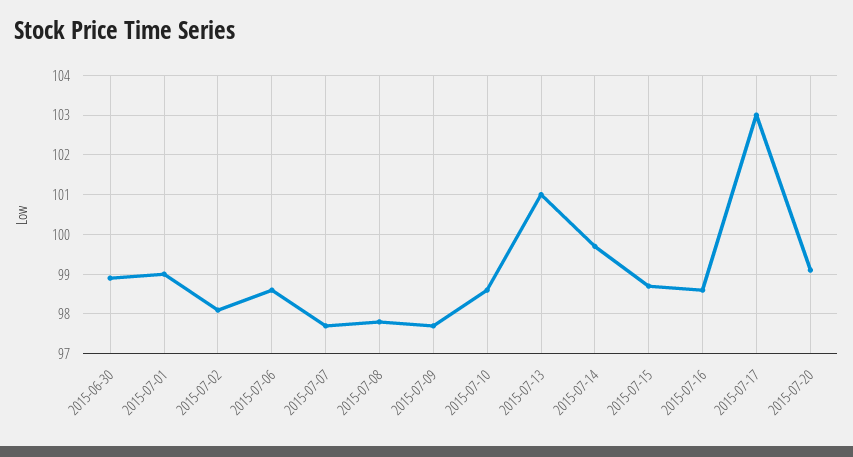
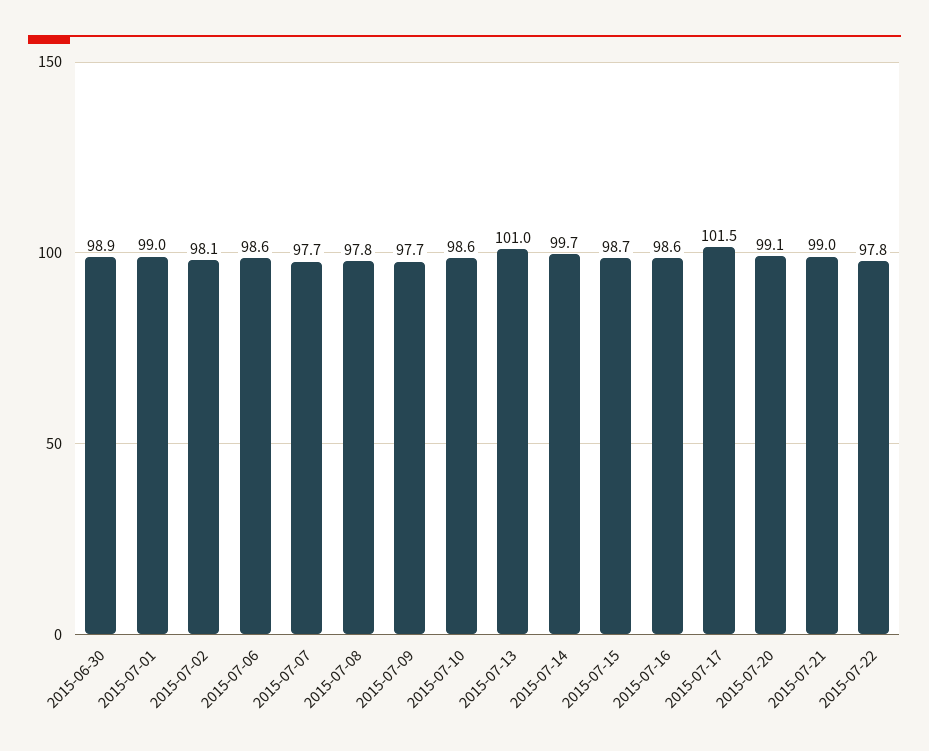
2015-07-17: 103 -> 101.5
2015-07-21: none -> 99
2015-07-22: none -> 97.8

